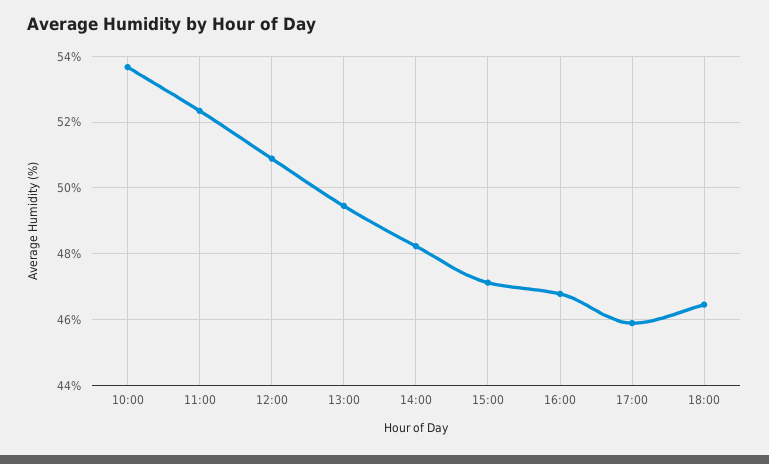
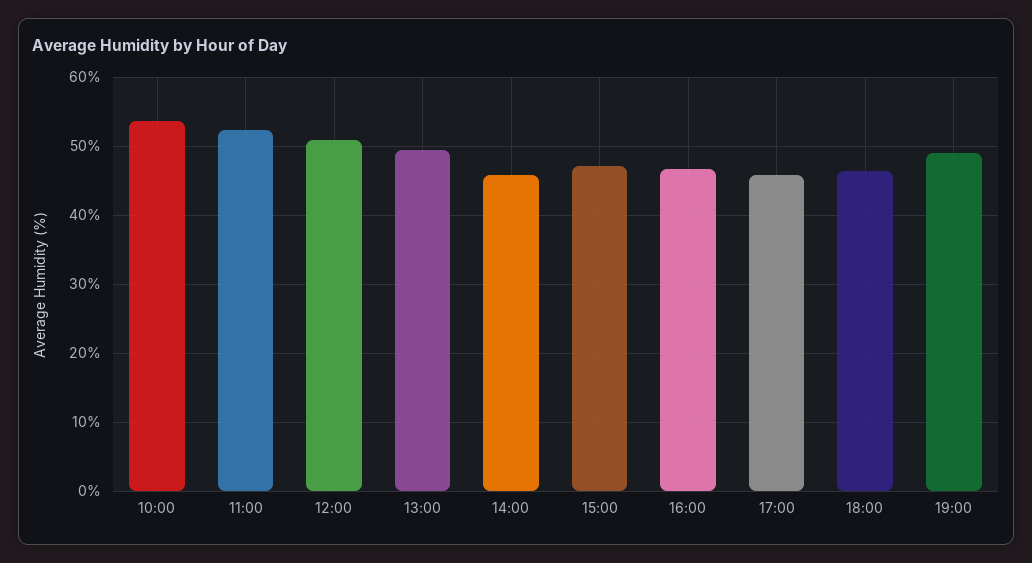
14:00: 48.2 -> 46
19:00: none -> 49

